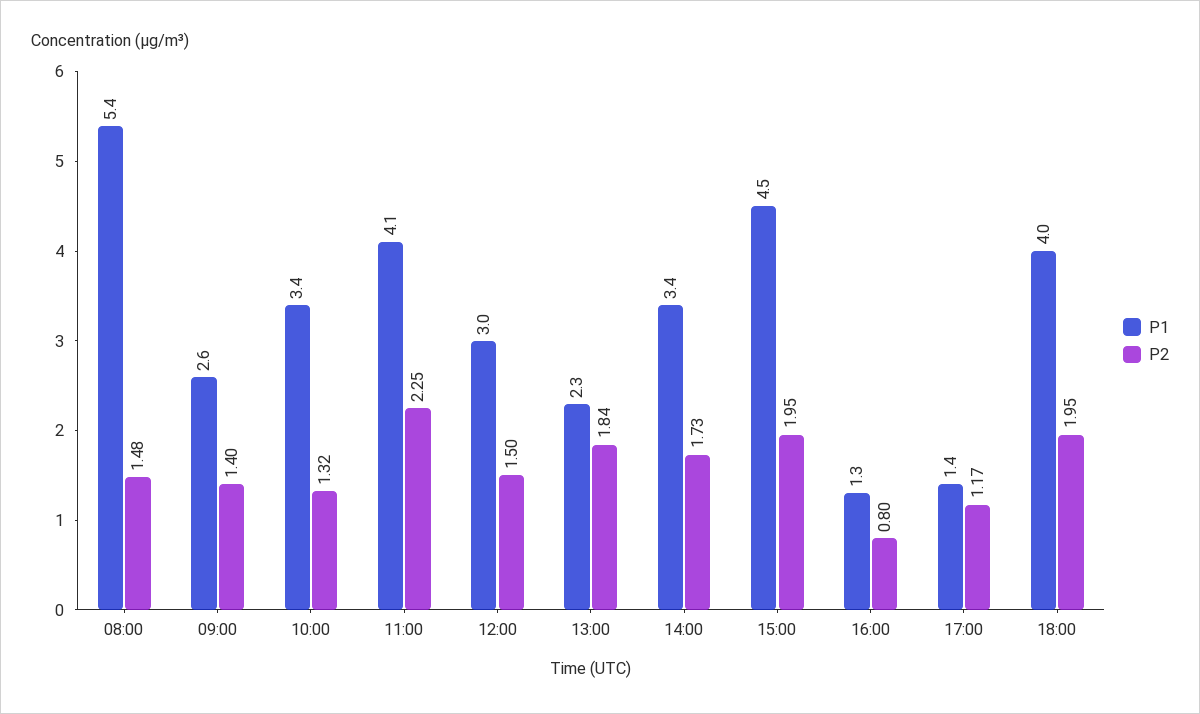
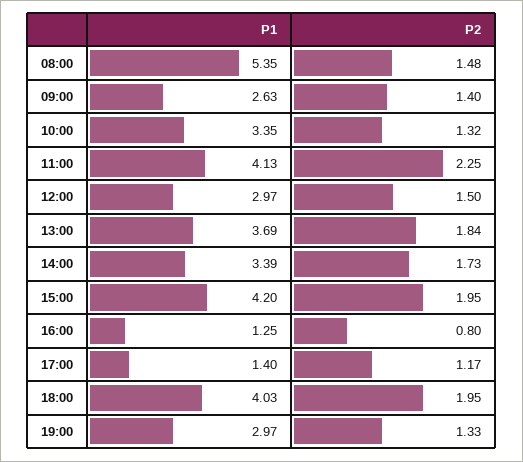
P1, 13:00: 2.3 -> 3.69
P1, 15:00: 4.5 -> 4.2
P1, 19:00: none -> 2.97
P2, 19:00: none -> 1.33

